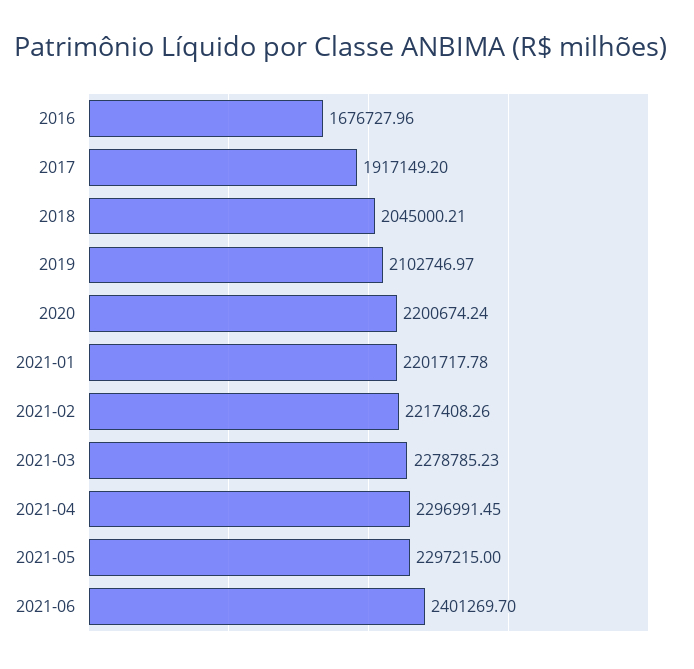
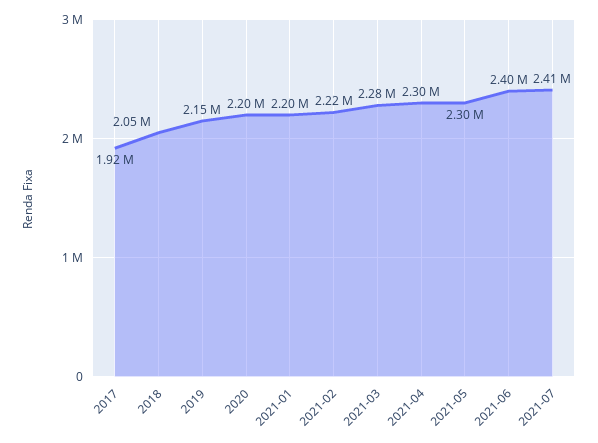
2016: 1676727.96 -> none
2019: 2102746.97 -> 2150000
2021-07: none -> 2410000

